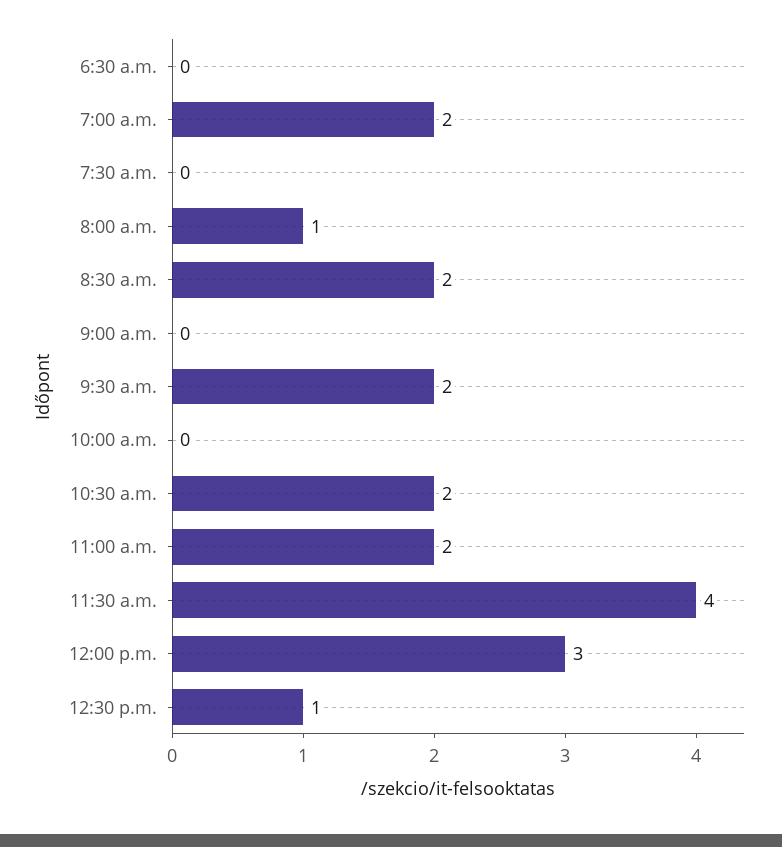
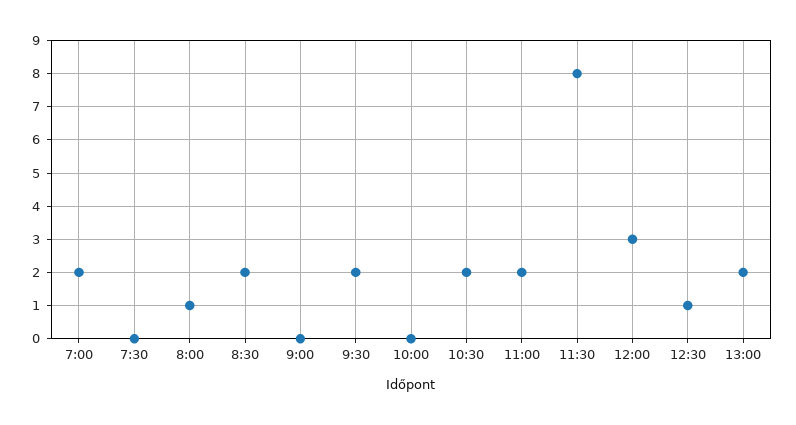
6:30 a.m.: 0 -> none
11:30 a.m.: 4 -> 8
13:00: none -> 2

